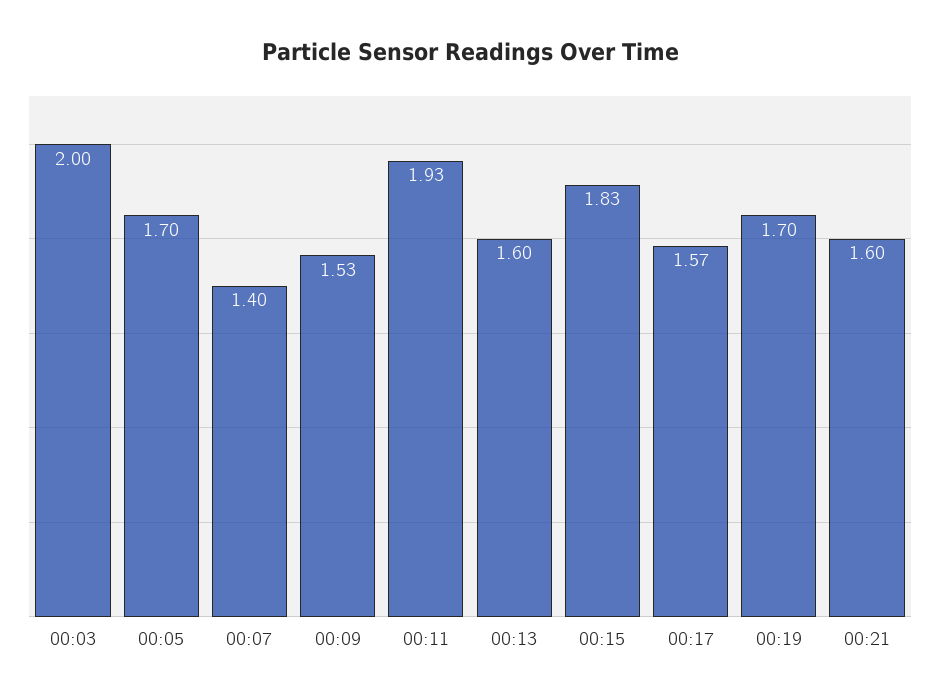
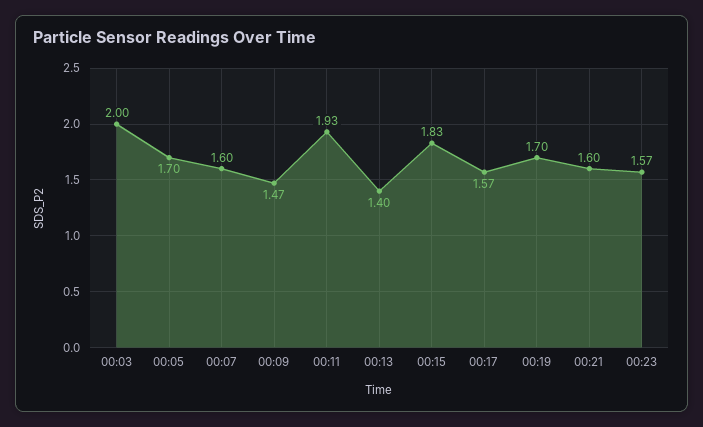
00:07: 1.4 -> 1.6
00:09: 1.53 -> 1.47
00:13: 1.6 -> 1.4
00:23: none -> 1.57

